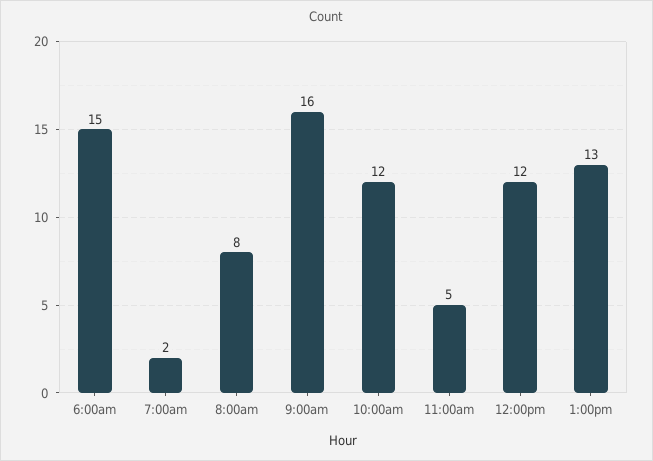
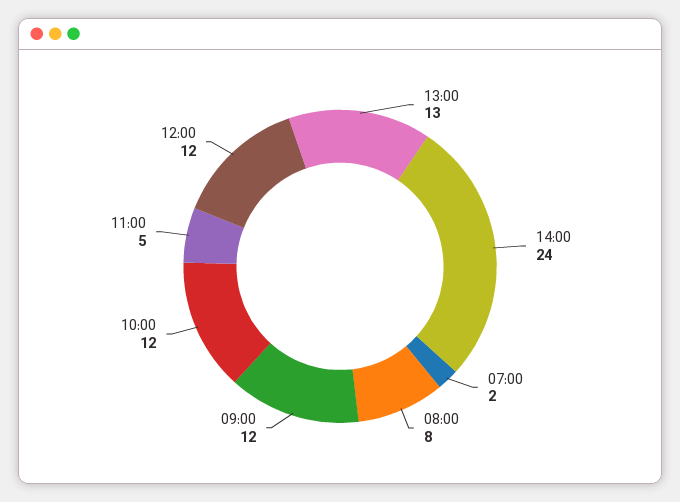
6:00am: 15 -> none
9:00am: 16 -> 12
14:00: none -> 24

